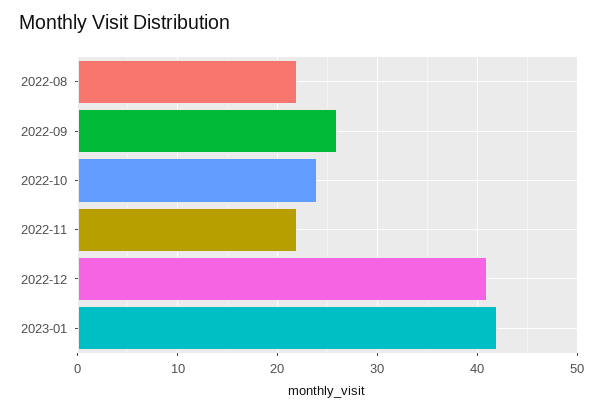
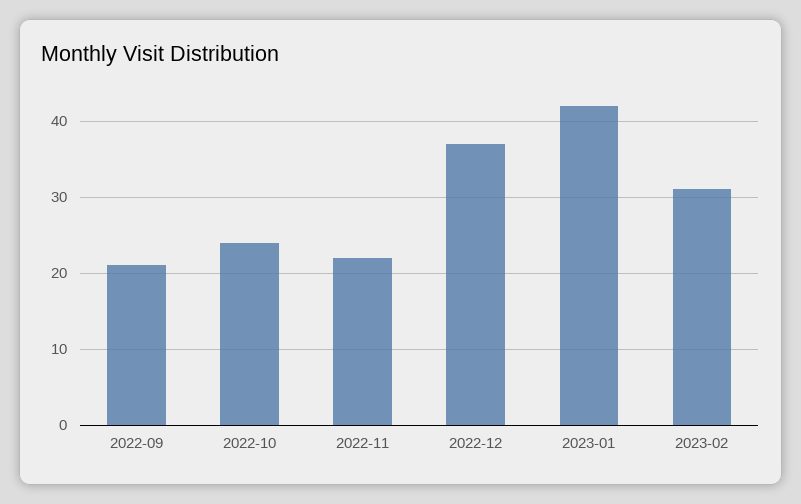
2022-08: 22 -> none
2022-09: 26 -> 21
2022-12: 41 -> 37
2023-02: none -> 31

